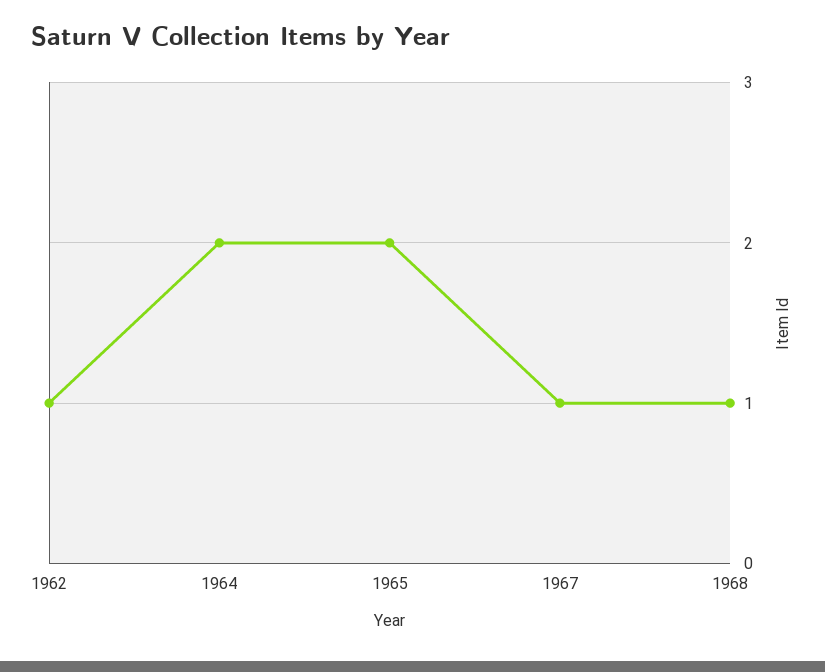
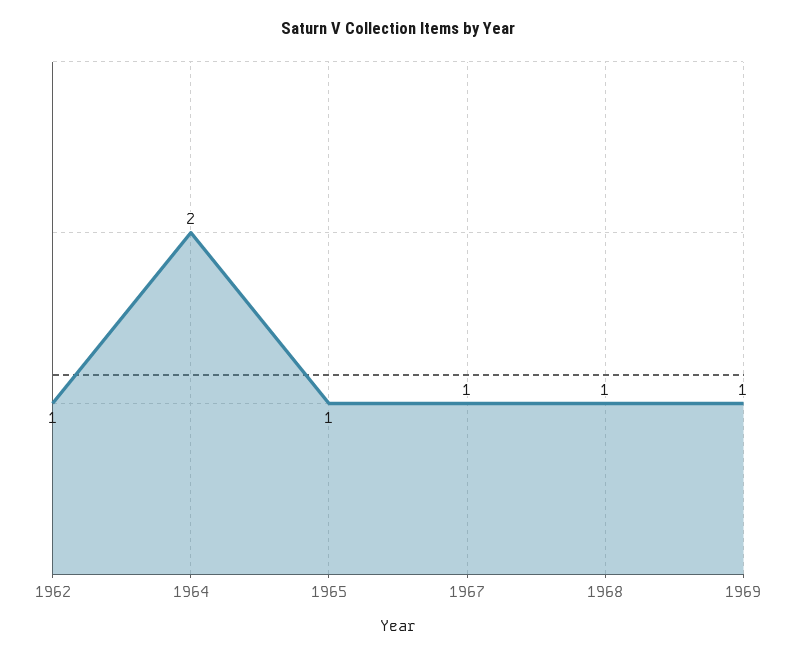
1965: 2 -> 1
1969: none -> 1

